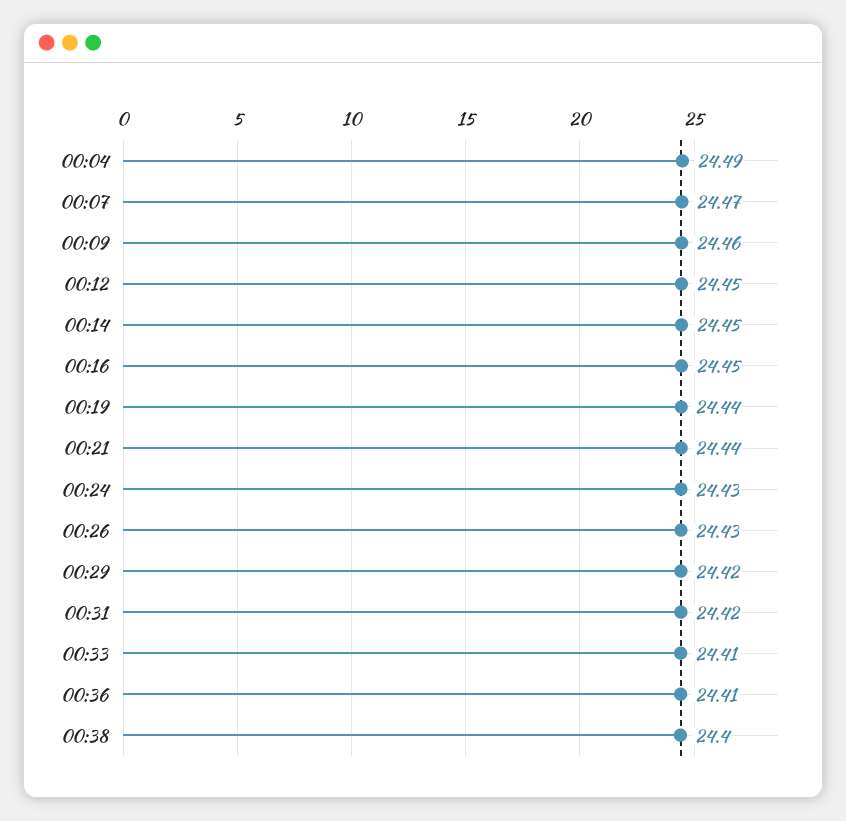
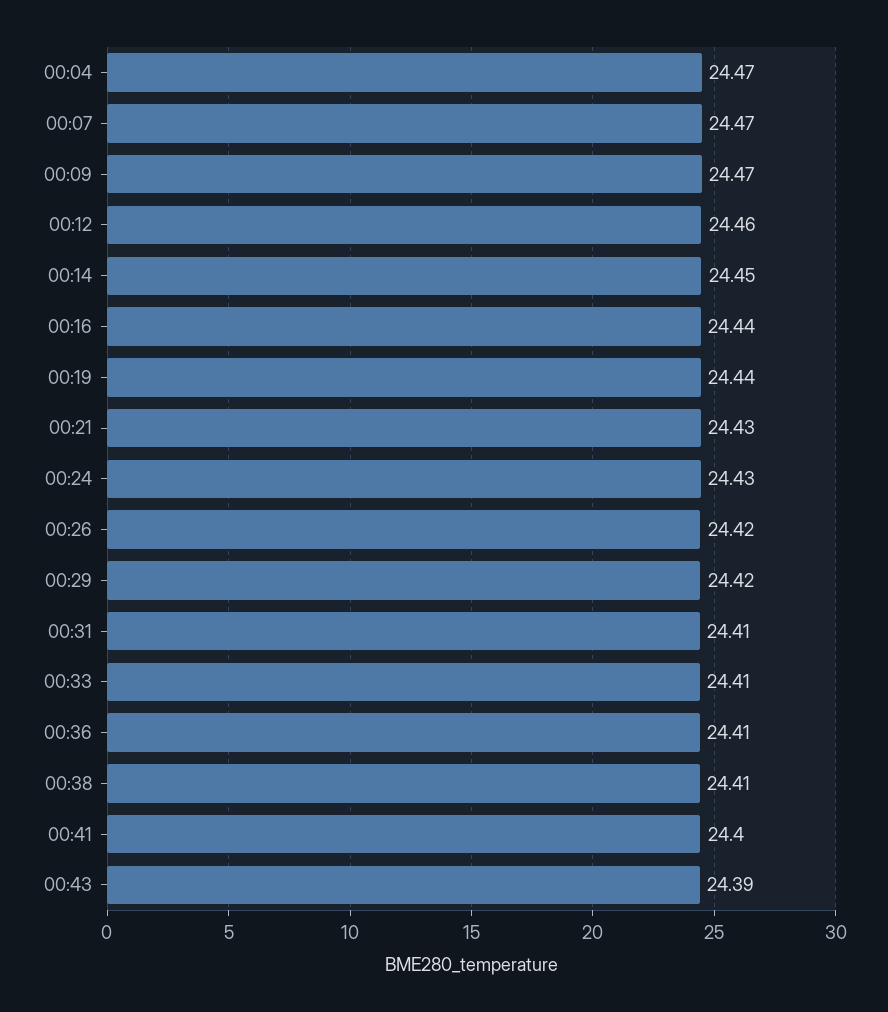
00:04: 24.49 -> 24.47
00:09: 24.46 -> 24.47
00:12: 24.45 -> 24.46
00:16: 24.45 -> 24.44
00:21: 24.44 -> 24.43
00:26: 24.43 -> 24.42
00:31: 24.42 -> 24.41
00:38: 24.4 -> 24.41
00:41: none -> 24.4
00:43: none -> 24.39

